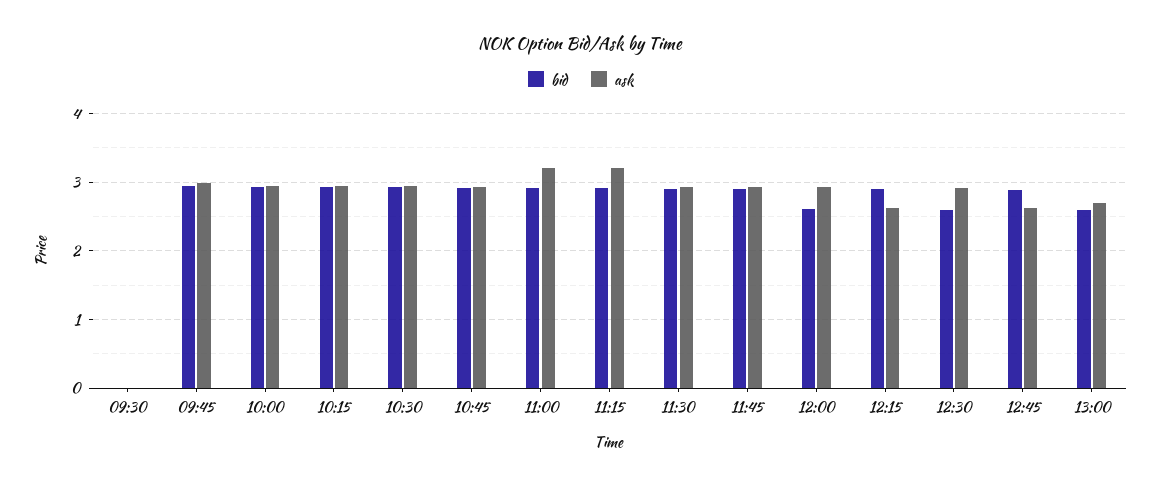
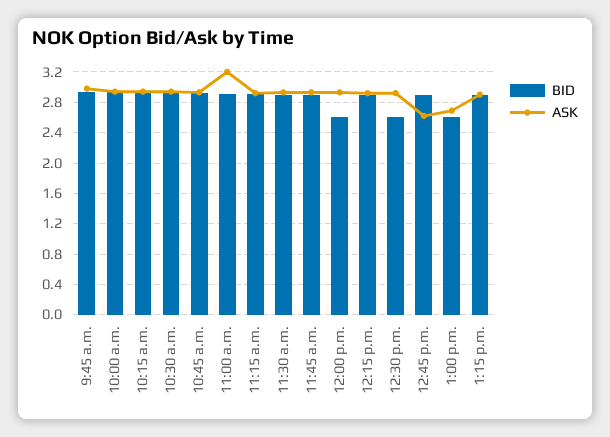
bid, 09:30: 0 -> none
ask, 09:30: 0 -> none
ask, 11:15: 3.2 -> 2.9
ask, 12:15: 2.6 -> 2.9
bid, 1:15 p.m.: none -> 2.9
ask, 1:15 p.m.: none -> 2.9

